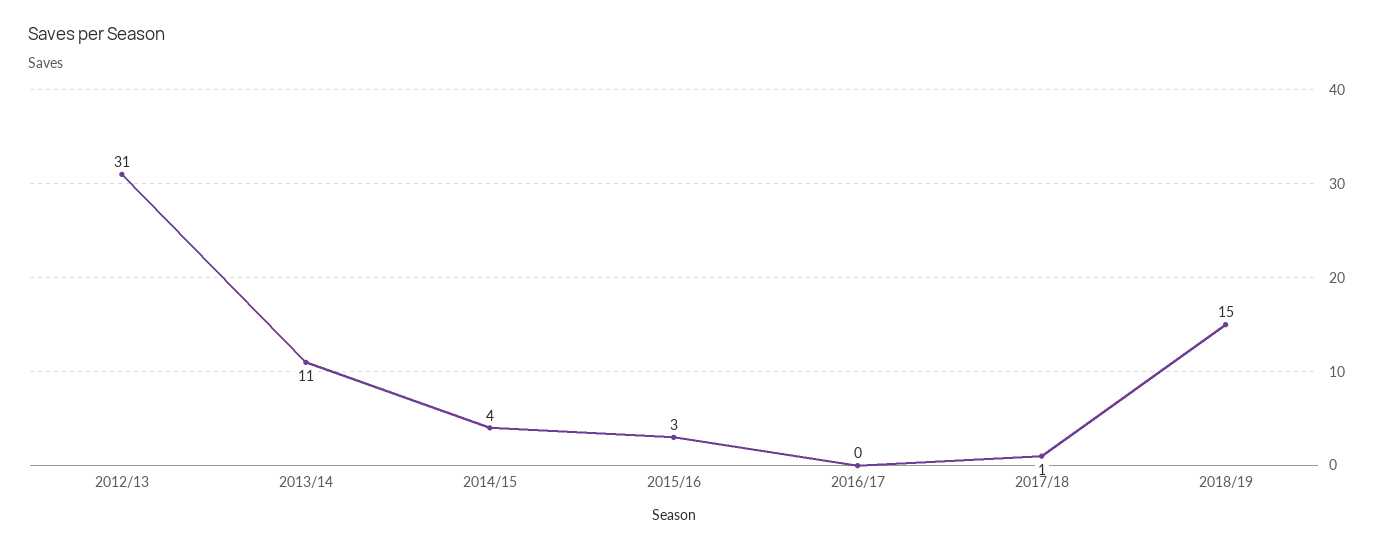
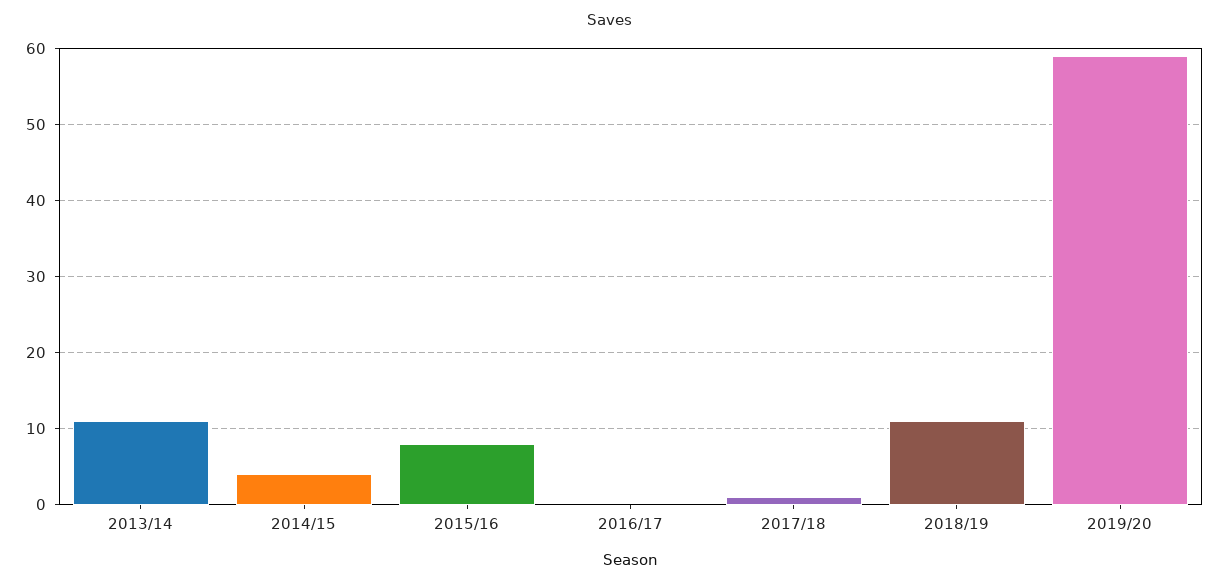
2012/13: 31 -> none
2015/16: 3 -> 8
2018/19: 15 -> 11
2019/20: none -> 59

